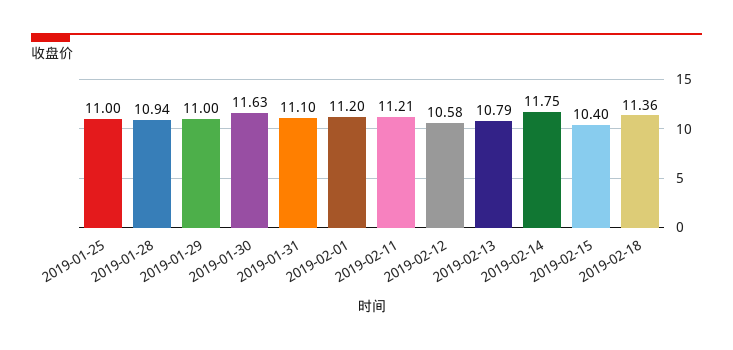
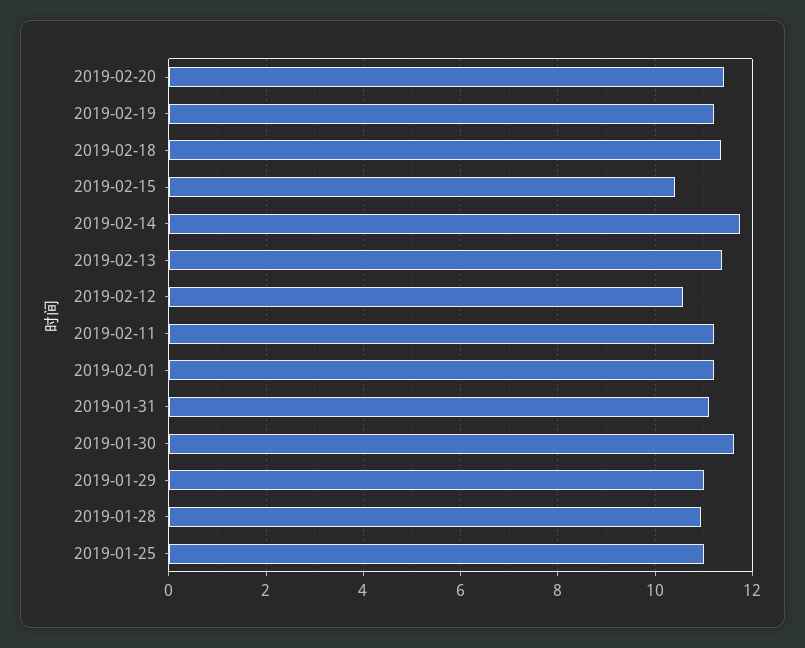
2019-02-13: 10.79 -> 11.4
2019-02-20: none -> 11.4
2019-02-19: none -> 11.2

